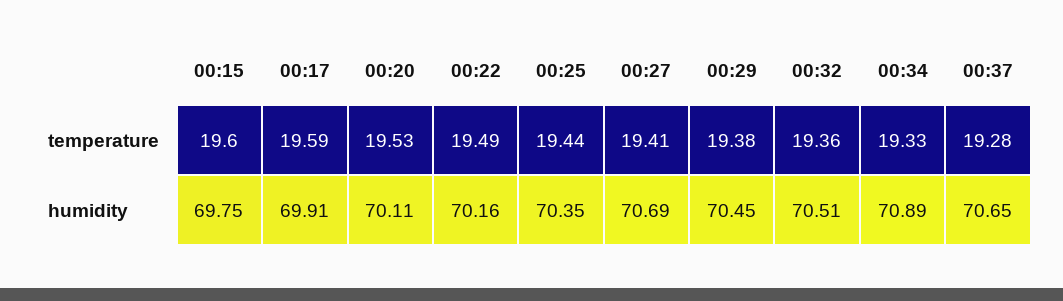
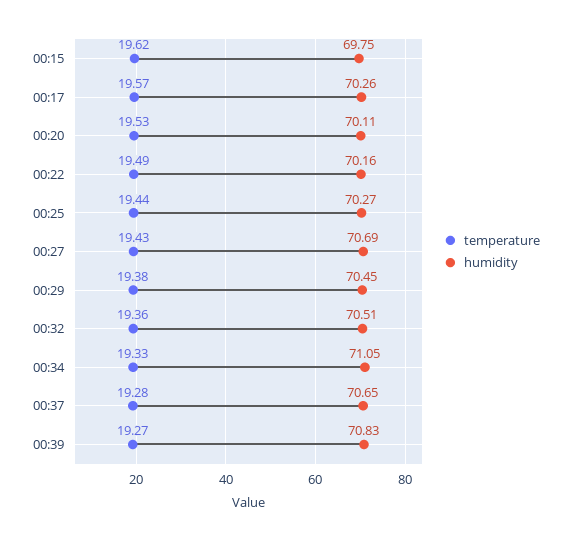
temperature, 00:15: 19.6 -> 19.62
temperature, 00:17: 19.59 -> 19.57
temperature, 00:27: 19.41 -> 19.43
humidity, 00:17: 69.91 -> 70.26
humidity, 00:25: 70.35 -> 70.27
humidity, 00:34: 70.89 -> 71.05
temperature, 00:39: none -> 19.27
humidity, 00:39: none -> 70.83

